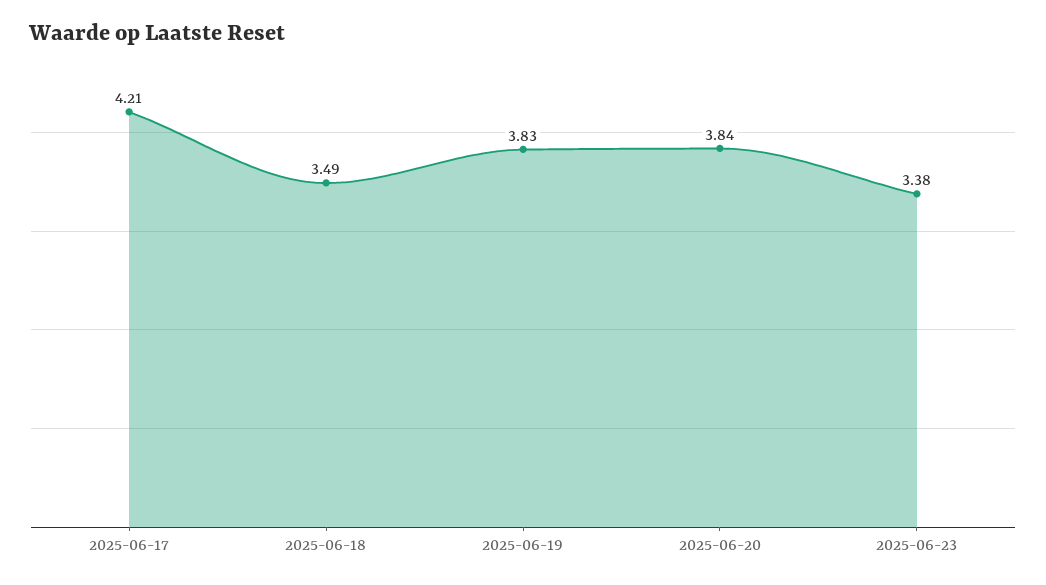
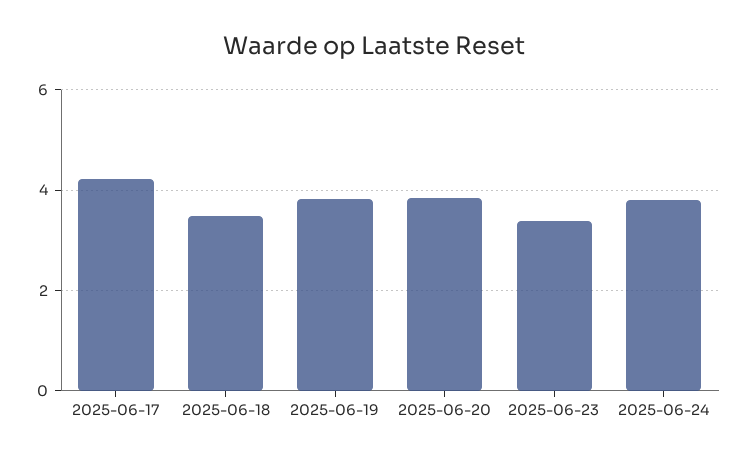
2025-06-24: none -> 3.8

